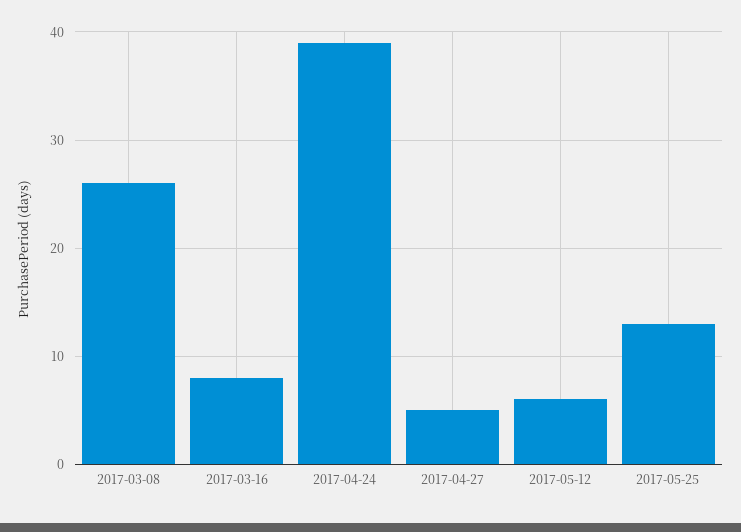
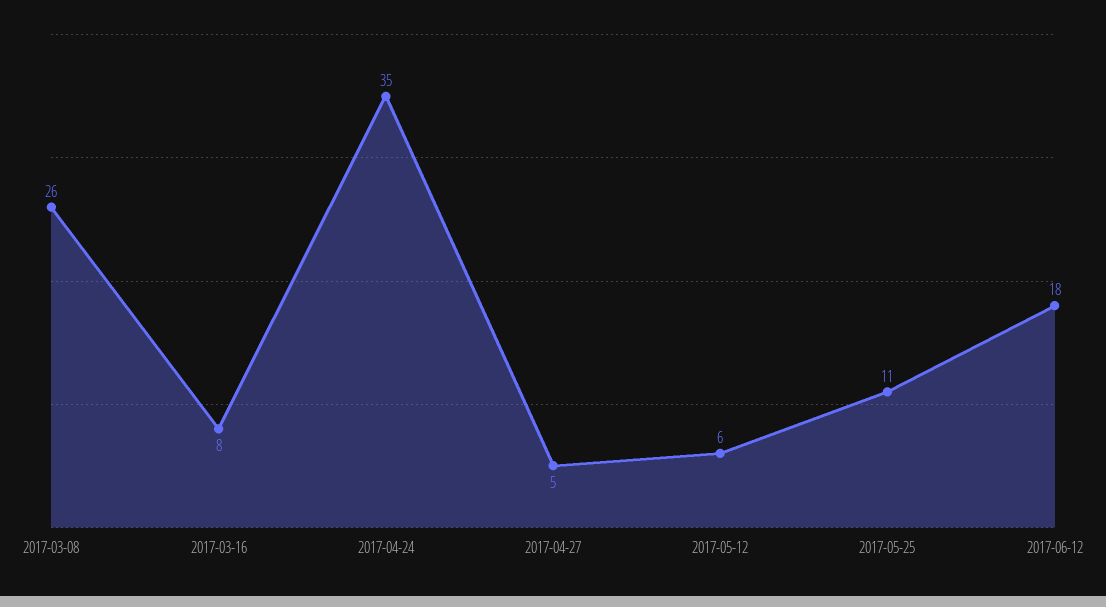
2017-04-24: 39 -> 35
2017-05-25: 13 -> 11
2017-06-12: none -> 18

